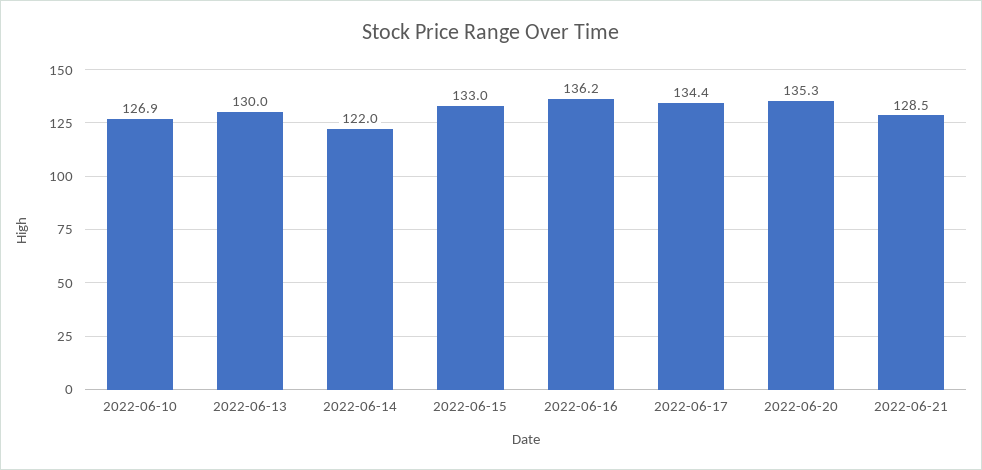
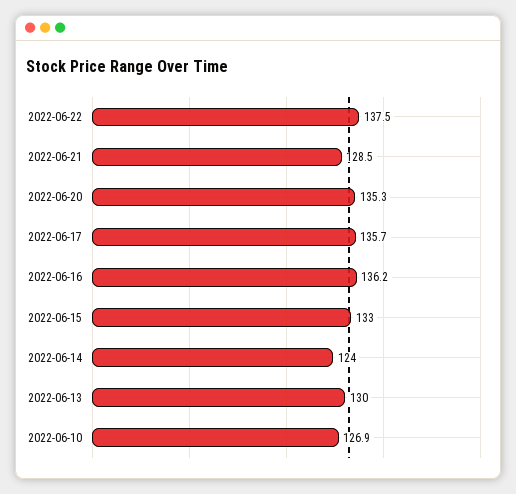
2022-06-14: 122 -> 124
2022-06-17: 134.4 -> 135.7
2022-06-22: none -> 137.5

